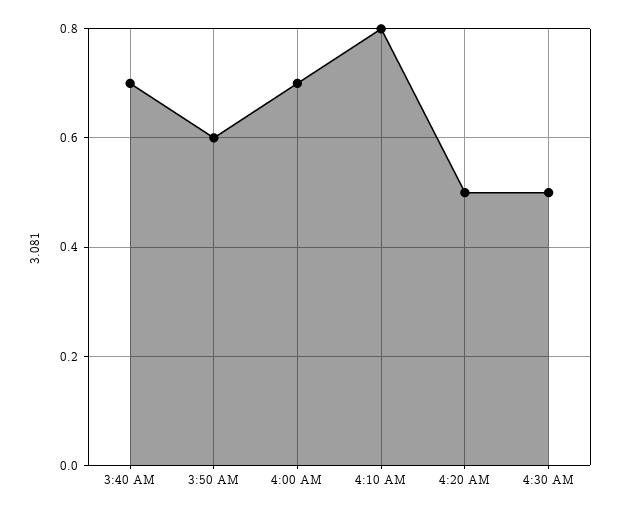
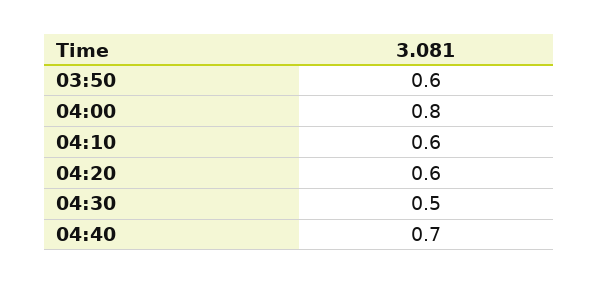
3:40 AM: 0.7 -> none
4:00 AM: 0.7 -> 0.8
4:10 AM: 0.8 -> 0.6
4:20 AM: 0.5 -> 0.6
04:40: none -> 0.7

